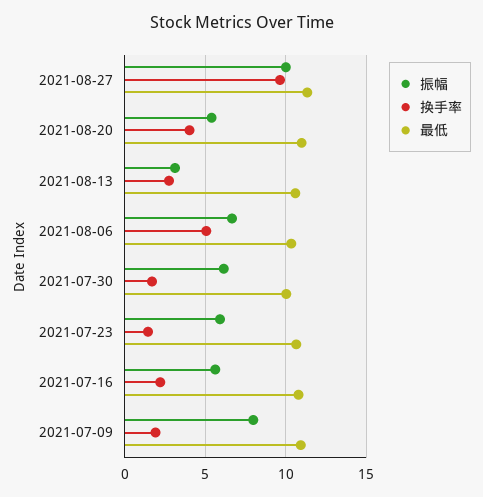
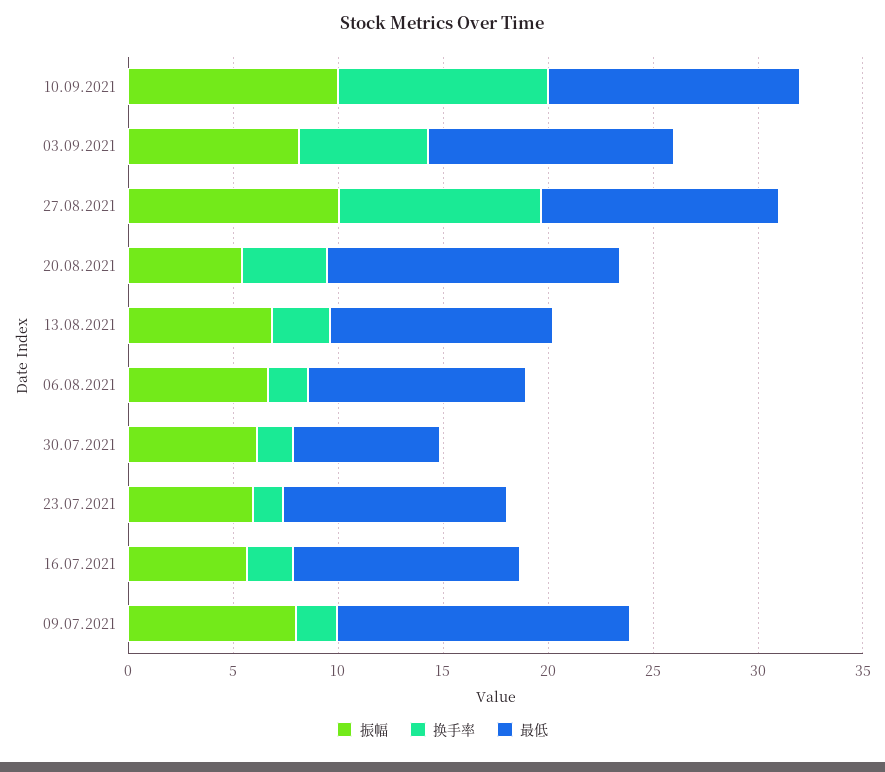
最低, 2021-08-20: 11 -> 14
振幅, 2021-08-13: 3 -> 7
换手率, 2021-08-06: 5 -> 2
最低, 2021-07-30: 10 -> 7
最低, 2021-07-09: 11 -> 14
振幅, 10.09.2021: none -> 10
换手率, 10.09.2021: none -> 10
最低, 10.09.2021: none -> 12
振幅, 03.09.2021: none -> 8
换手率, 03.09.2021: none -> 6
最低, 03.09.2021: none -> 12

